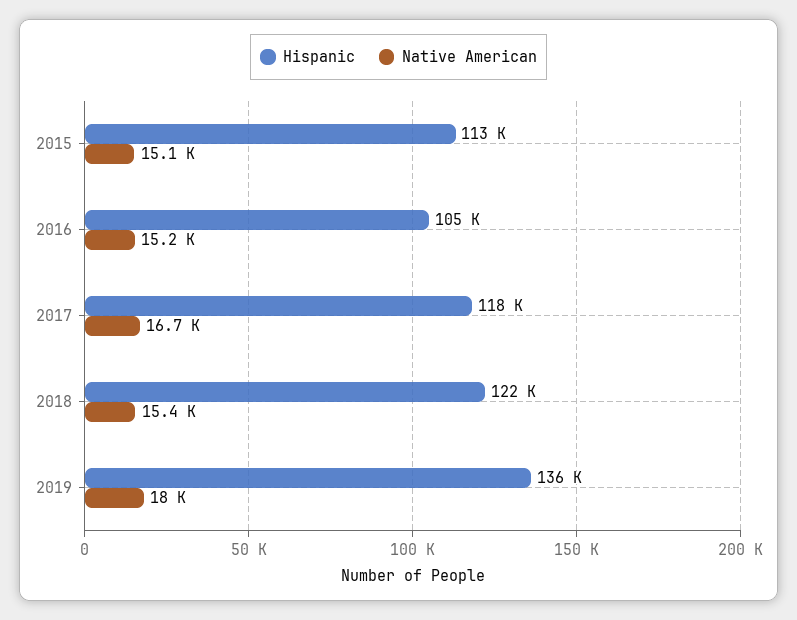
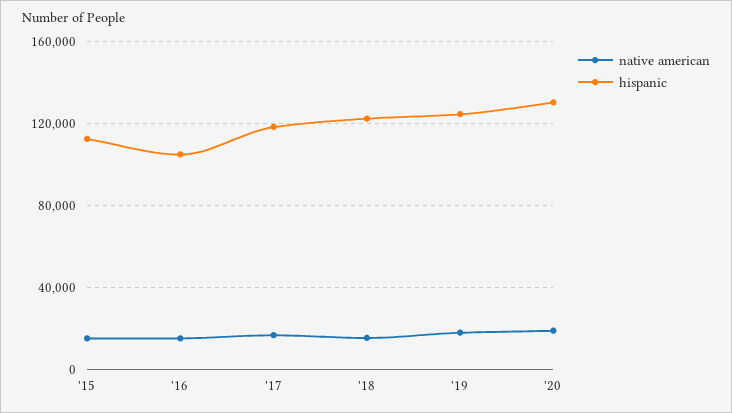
Hispanic, 2019: 136000 -> 125000
Native American, '20: none -> 20000
Hispanic, '20: none -> 130000

